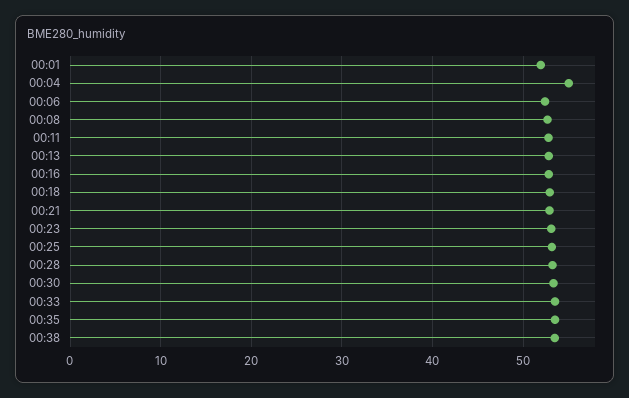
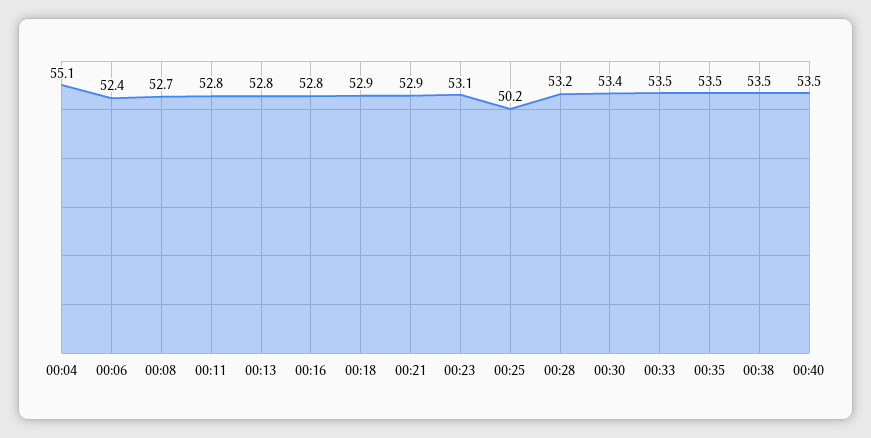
00:01: 52 -> none
00:25: 53 -> 50.2
00:40: none -> 53.5

